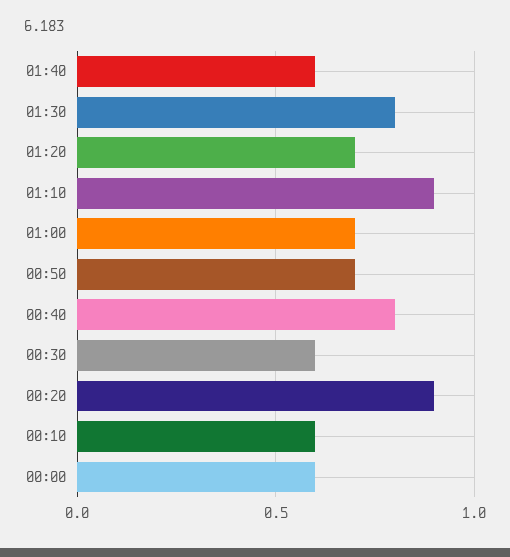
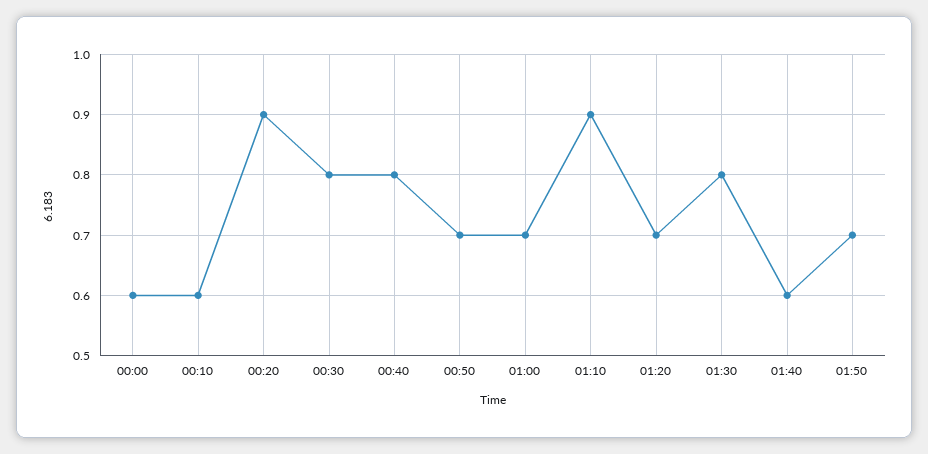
00:30: 0.6 -> 0.8
01:50: none -> 0.7

